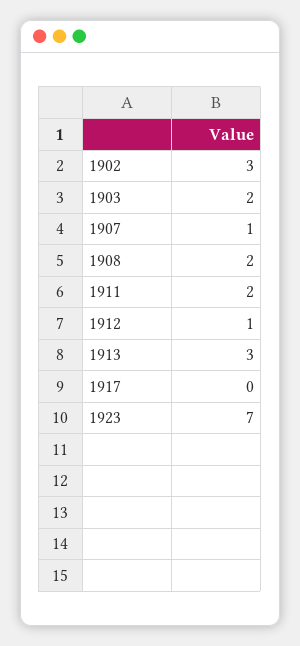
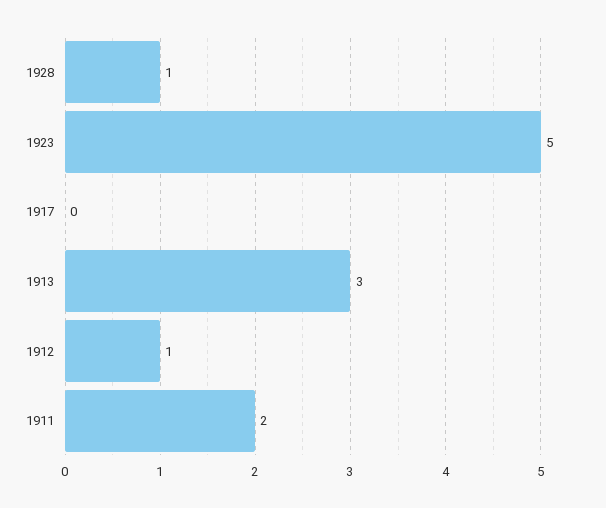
1902: 3 -> none
1903: 2 -> none
1907: 1 -> none
1908: 2 -> none
1923: 7 -> 5
1928: none -> 1

